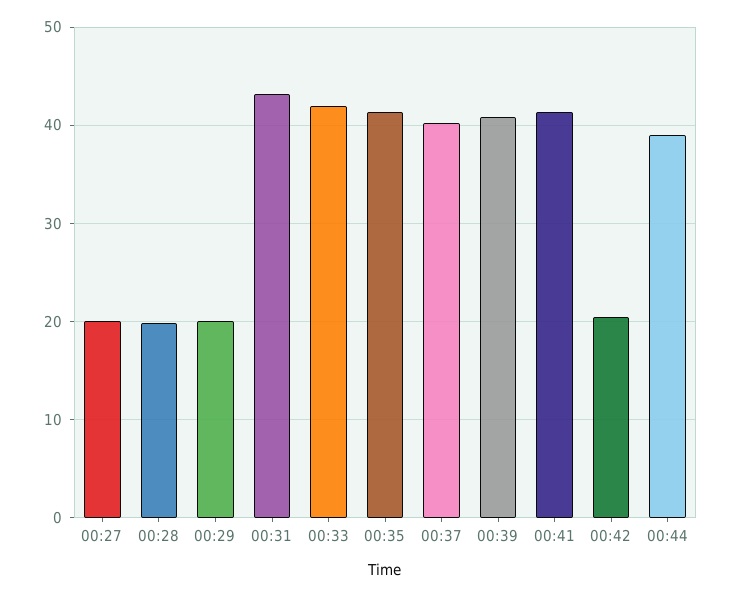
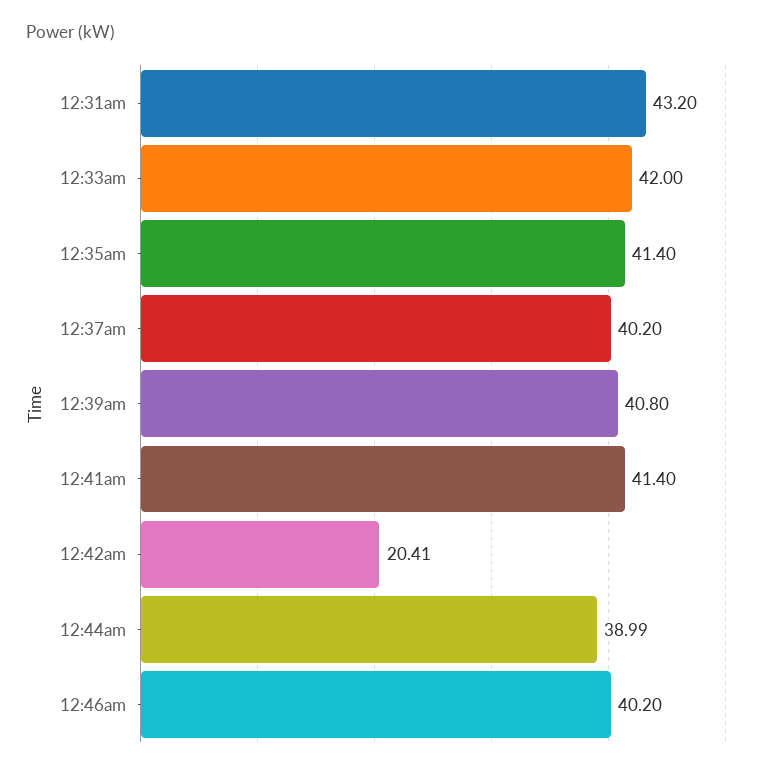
00:27: 20 -> none
00:28: 20 -> none
00:29: 20 -> none
12:46am: none -> 40.2

